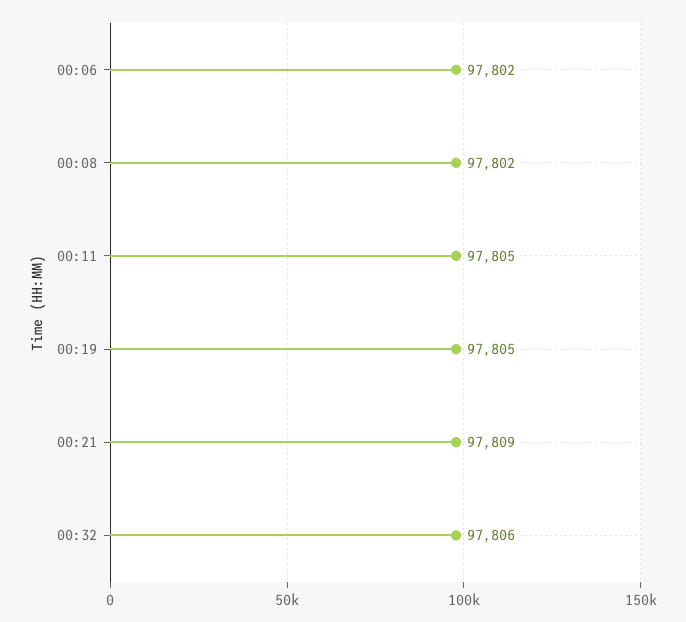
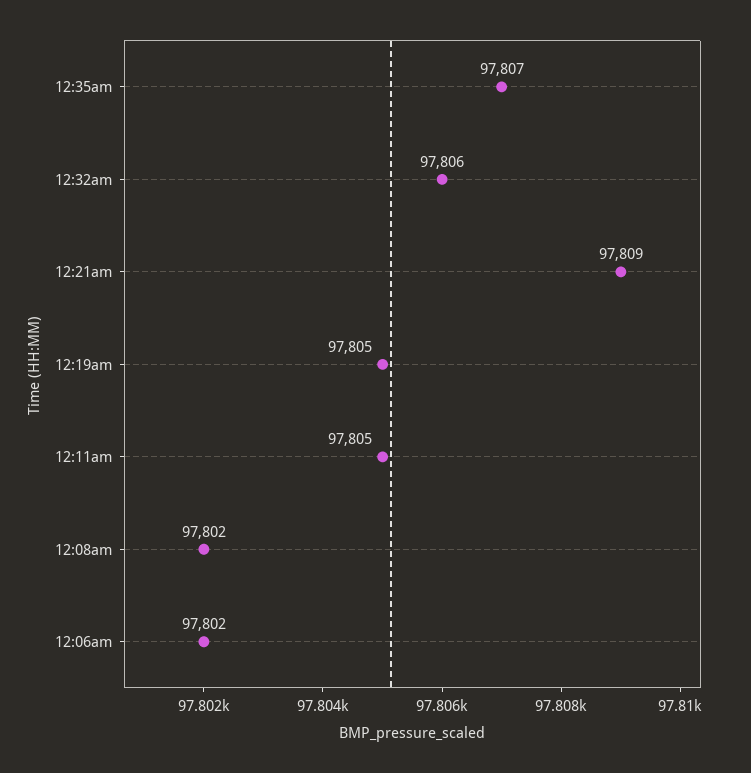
12:35am: none -> 97807

